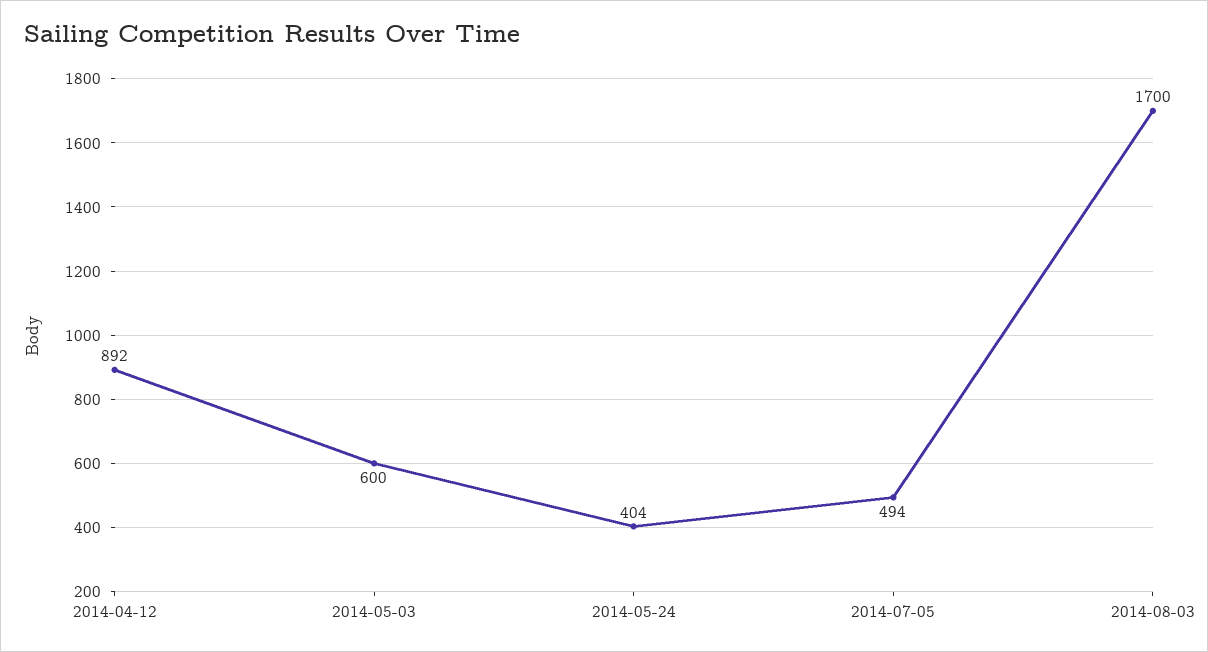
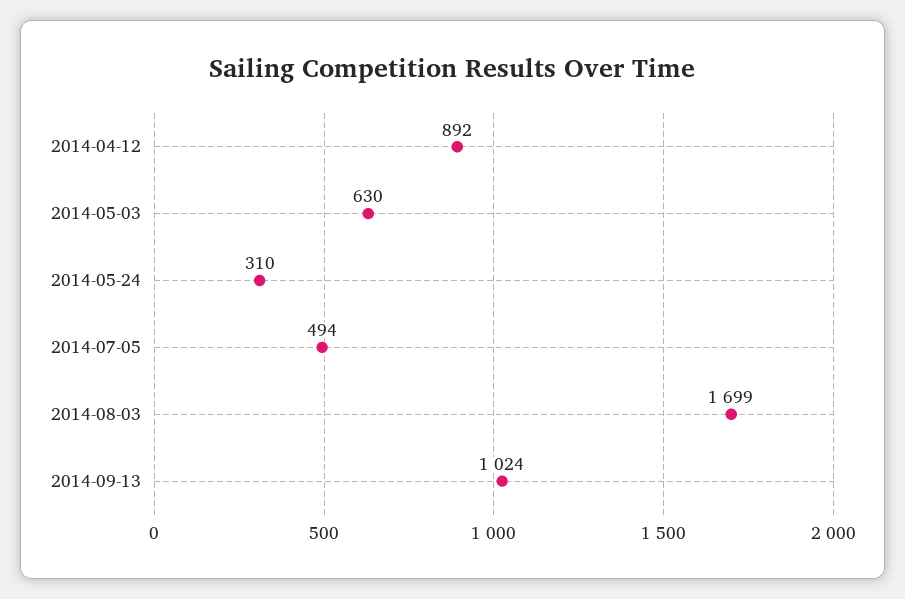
2014-05-03: 600 -> 630
2014-05-24: 404 -> 310
2014-08-03: 1700 -> 1699
2014-09-13: none -> 1024

